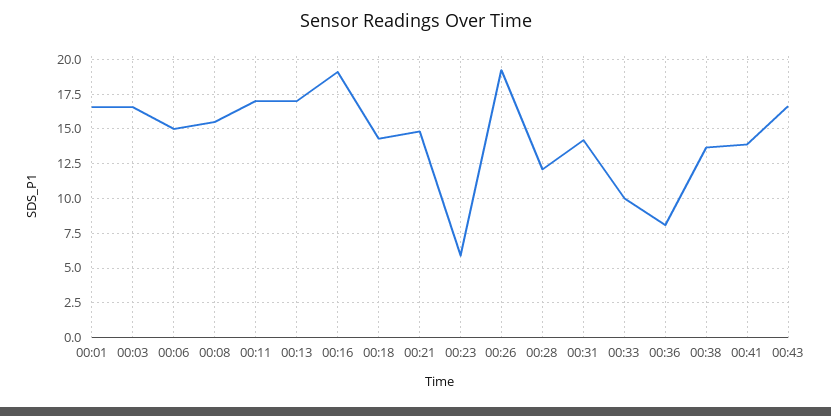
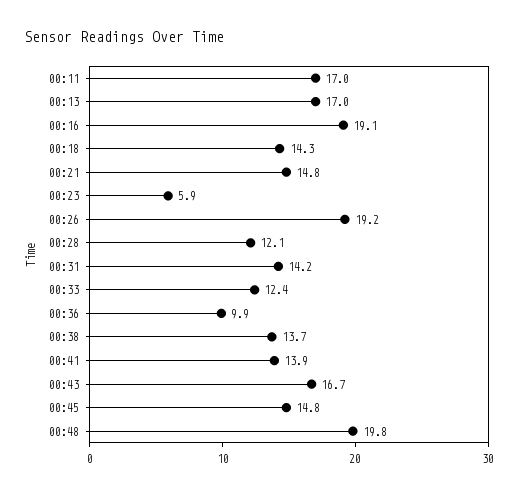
00:01: 16.5 -> none
00:03: 16.5 -> none
00:06: 15 -> none
00:08: 15.5 -> none
00:33: 10 -> 12.4
00:36: 8 -> 9.9
00:45: none -> 14.8
00:48: none -> 19.8

